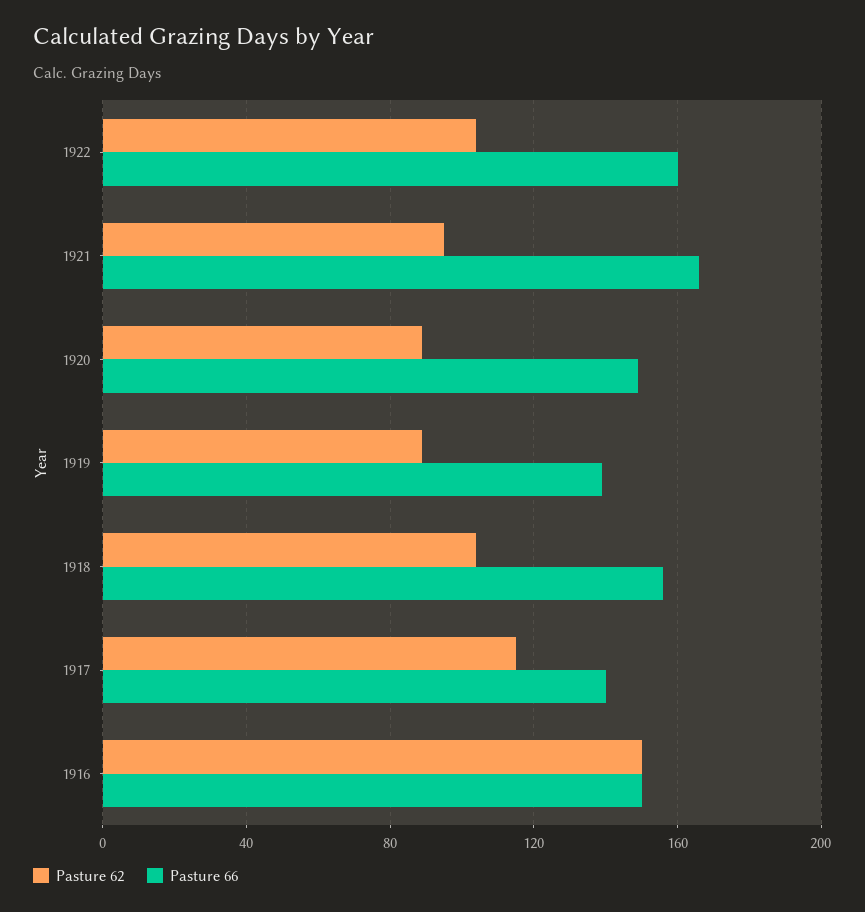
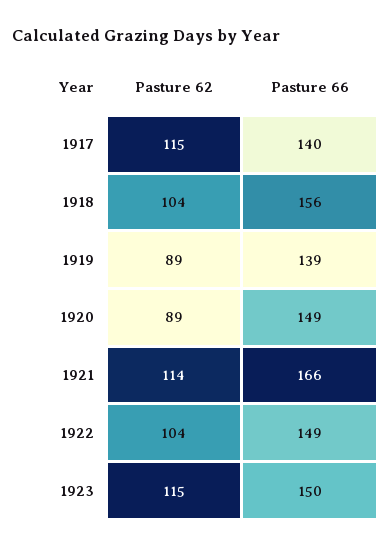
Pasture 66, 1922: 160 -> 149
Pasture 62, 1921: 95 -> 114
Pasture 62, 1916: 150 -> none
Pasture 66, 1916: 150 -> none
Pasture 62, 1923: none -> 115
Pasture 66, 1923: none -> 150

